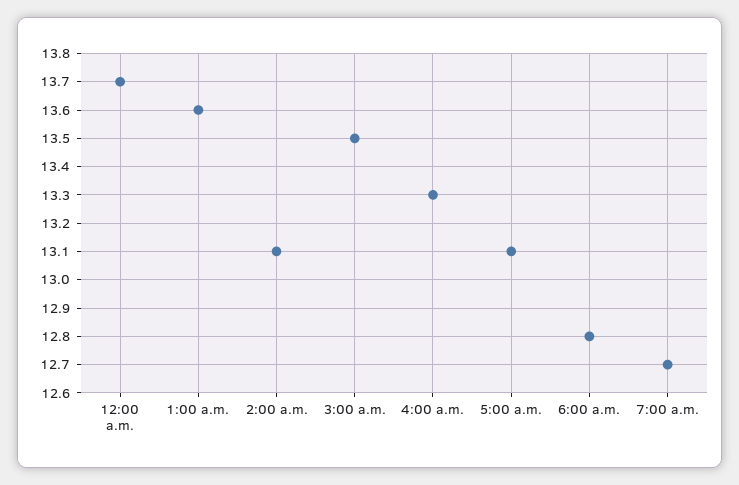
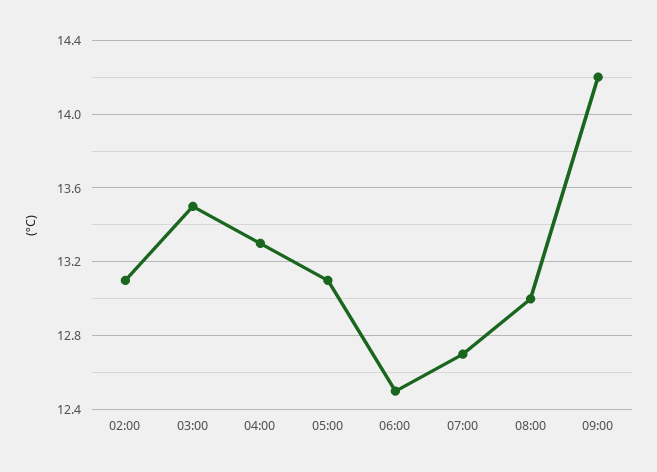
12:00 a.m.: 13.7 -> none
1:00 a.m.: 13.6 -> none
6:00 a.m.: 12.8 -> 12.5
08:00: none -> 13
09:00: none -> 14.2

